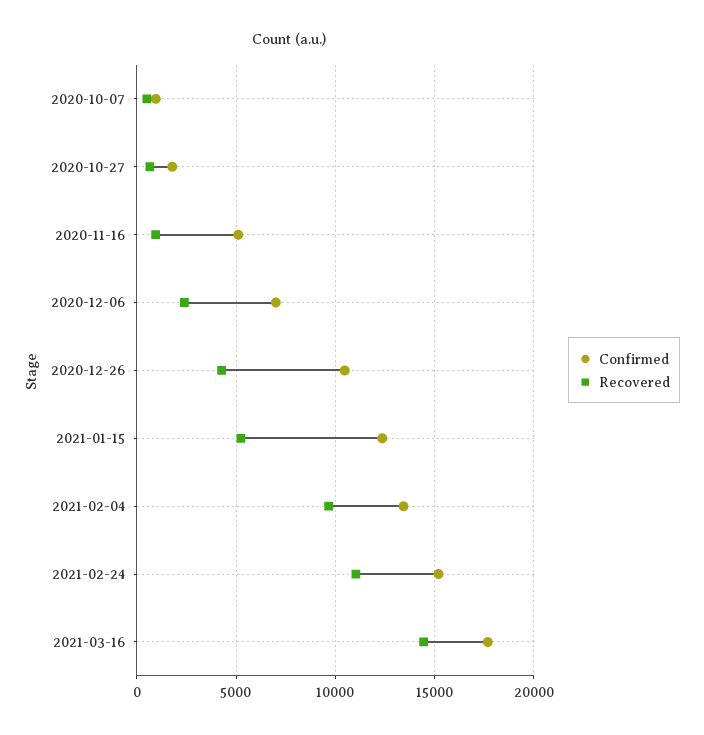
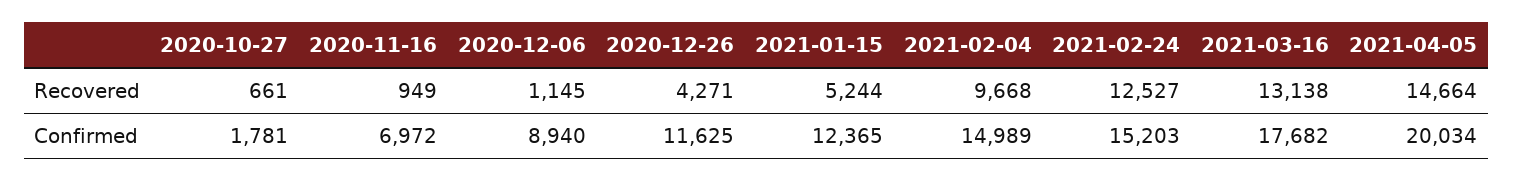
Confirmed, 2020-10-07: 1000 -> none
Recovered, 2020-10-07: 500 -> none
Confirmed, 2020-11-16: 5000 -> 6972
Confirmed, 2020-12-06: 7000 -> 8940
Recovered, 2020-12-06: 2500 -> 1145
Confirmed, 2020-12-26: 10500 -> 11625
Confirmed, 2021-02-04: 13500 -> 14989
Recovered, 2021-02-24: 11000 -> 12527
Recovered, 2021-03-16: 14500 -> 13138
Recovered, 2021-04-05: none -> 14664
Confirmed, 2021-04-05: none -> 20034

